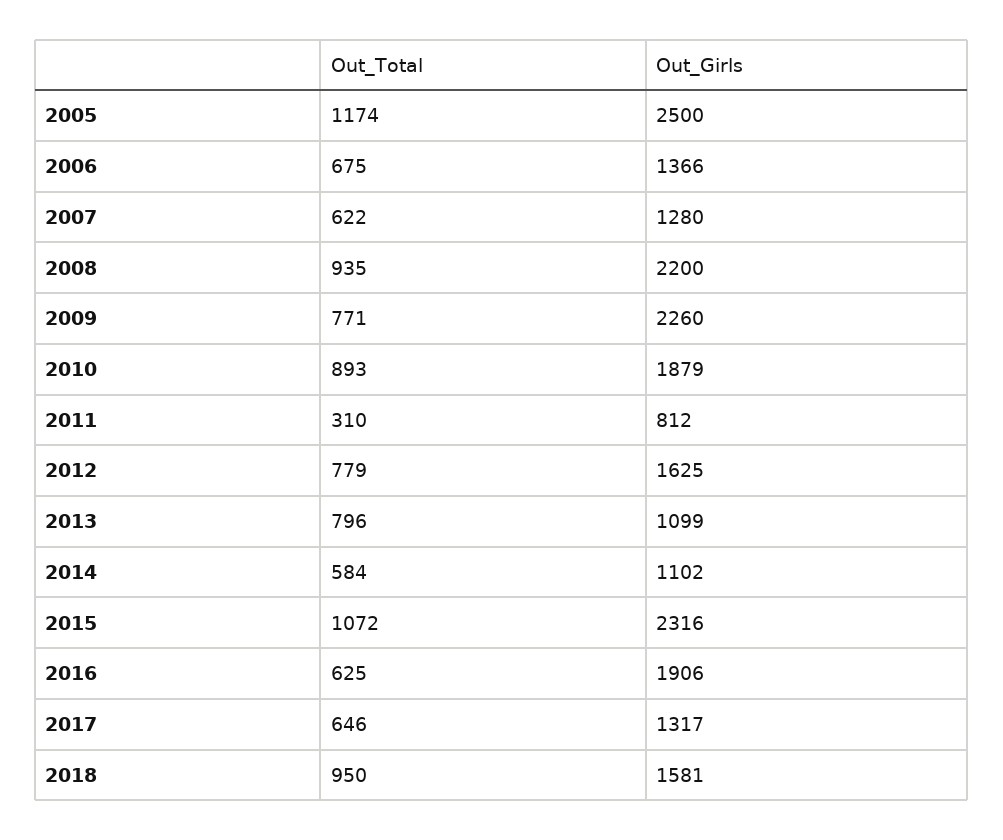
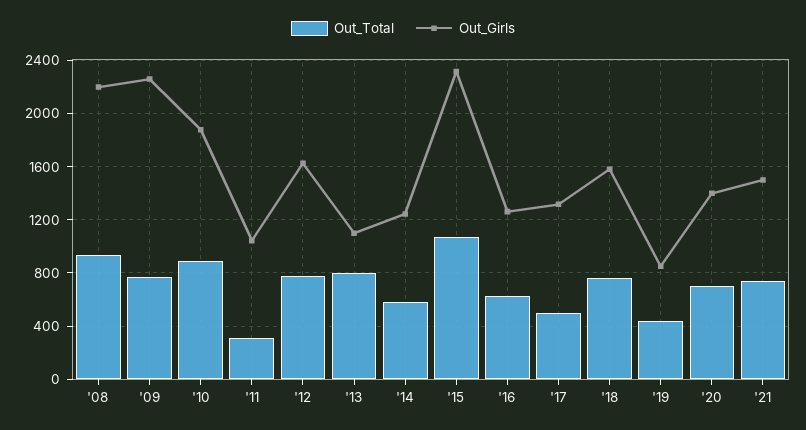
Out_Total, 2005: 1174 -> none
Out_Girls, 2005: 2500 -> none
Out_Total, 2006: 675 -> none
Out_Girls, 2006: 1366 -> none
Out_Total, 2007: 622 -> none
Out_Girls, 2007: 1280 -> none
Out_Girls, 2011: 812 -> 1050
Out_Girls, 2014: 1102 -> 1250
Out_Girls, 2016: 1906 -> 1250
Out_Total, 2017: 646 -> 500
Out_Total, 2018: 950 -> 750
Out_Total, '19: none -> 450
Out_Girls, '19: none -> 850
Out_Total, '20: none -> 700
Out_Girls, '20: none -> 1400
Out_Total, '21: none -> 750
Out_Girls, '21: none -> 1500

